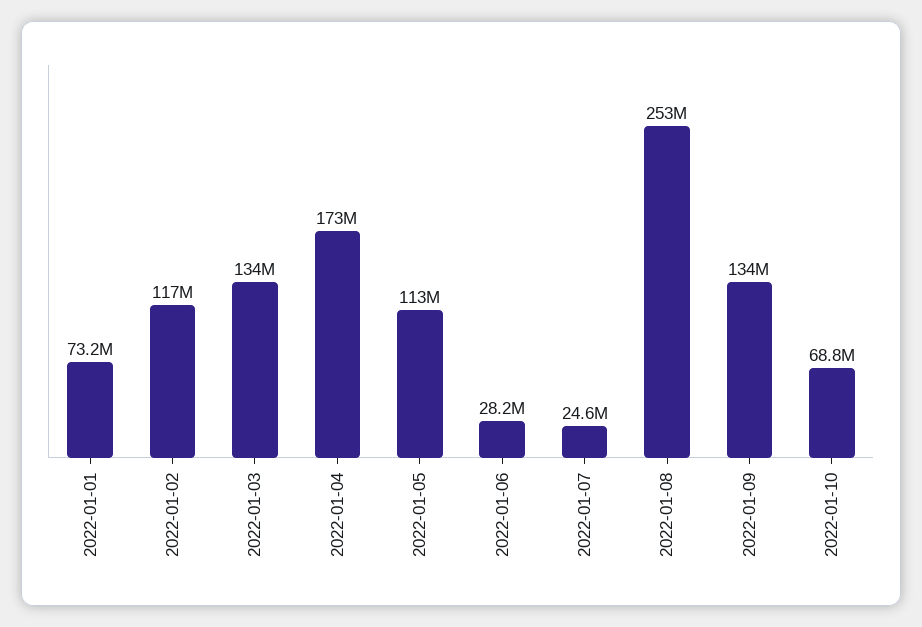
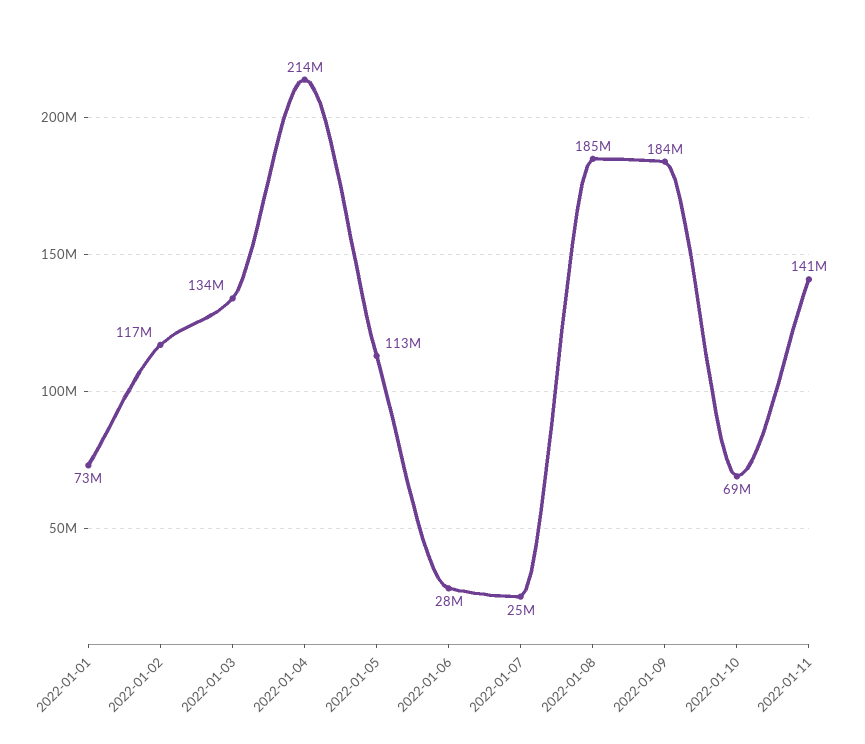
2022-01-04: 173000000 -> 214000000
2022-01-08: 253000000 -> 185000000
2022-01-09: 134000000 -> 184000000
2022-01-11: none -> 141000000

